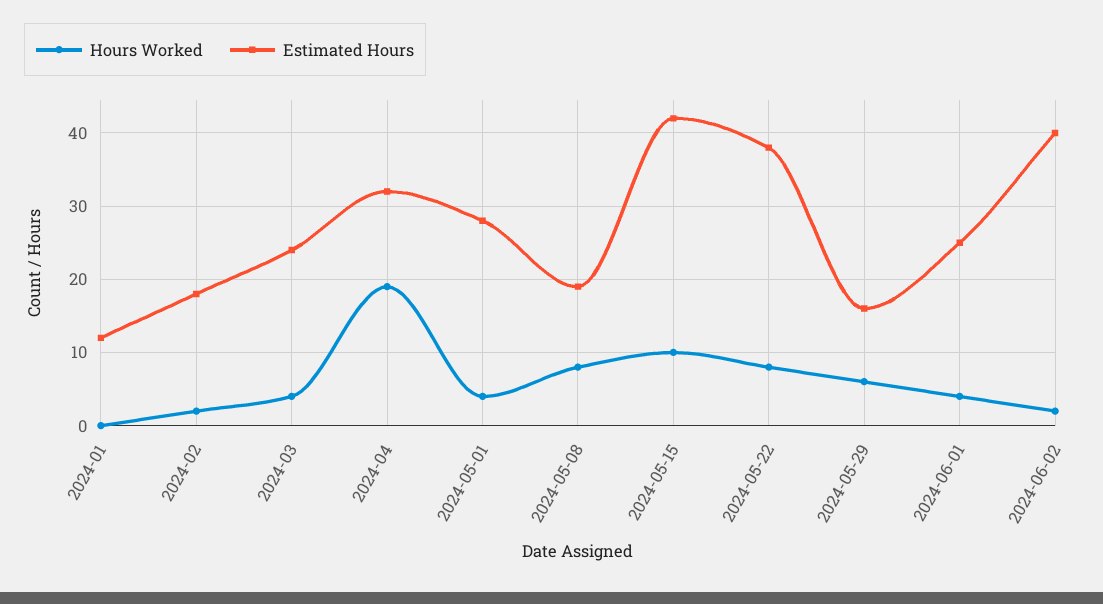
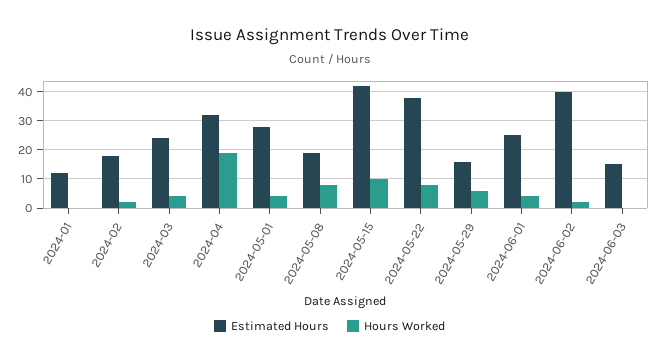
Estimated Hours, 2024-06-03: none -> 15
Hours Worked, 2024-06-03: none -> 0

